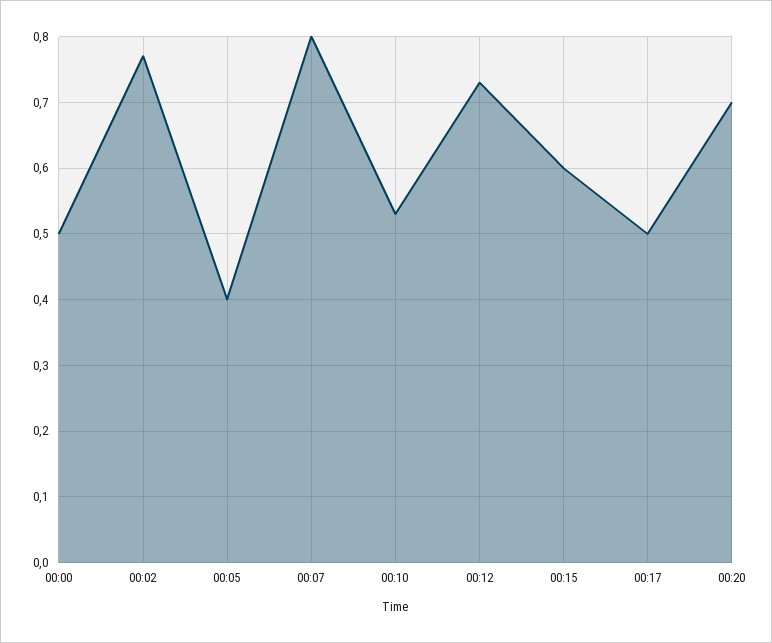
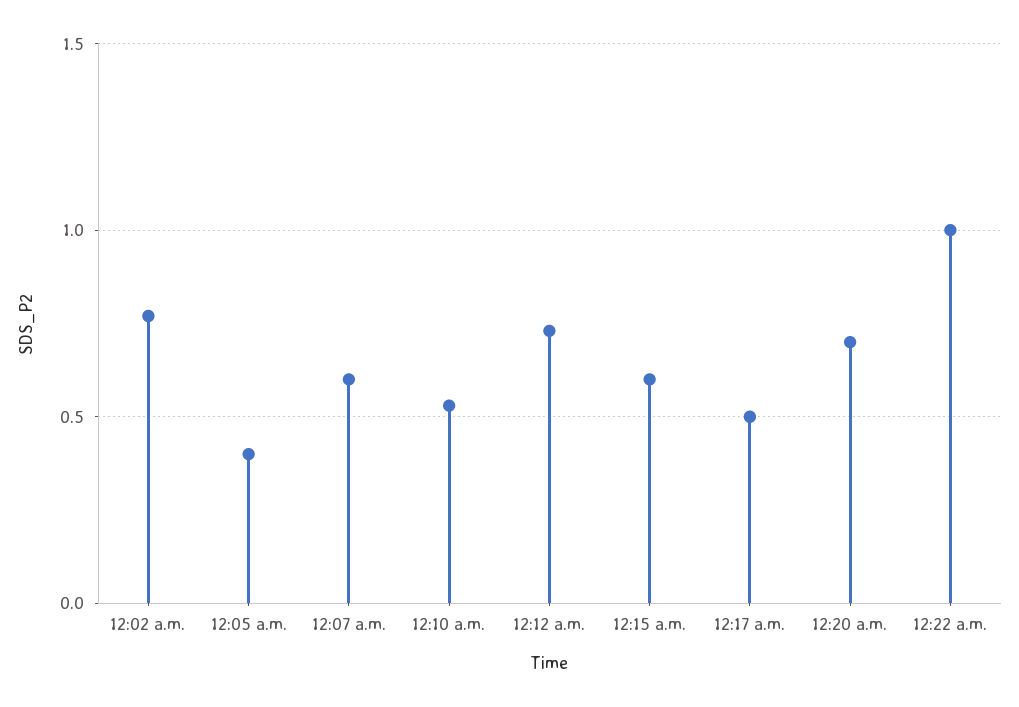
00:00: 0.5 -> none
00:07: 0.8 -> 0.6
12:22 a.m.: none -> 1

